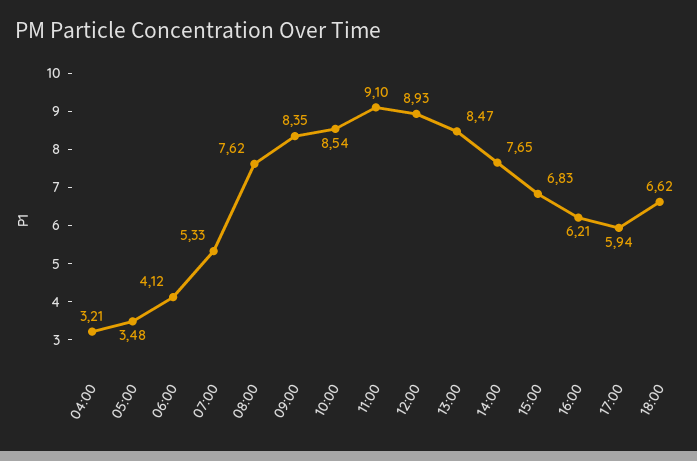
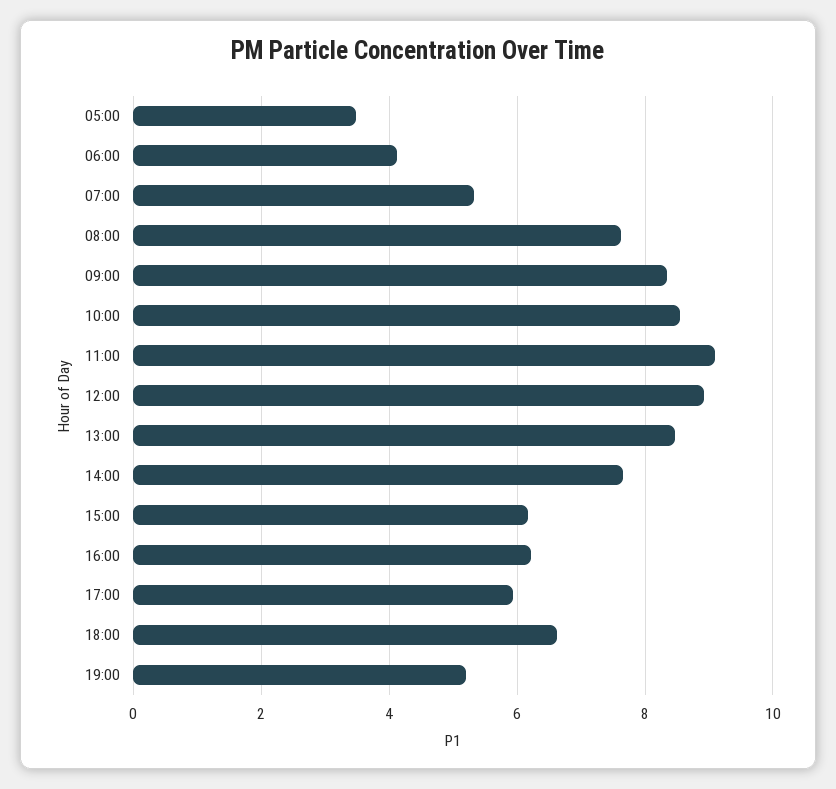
04:00: 3.21 -> none
15:00: 6.83 -> 6.2
19:00: none -> 5.2

